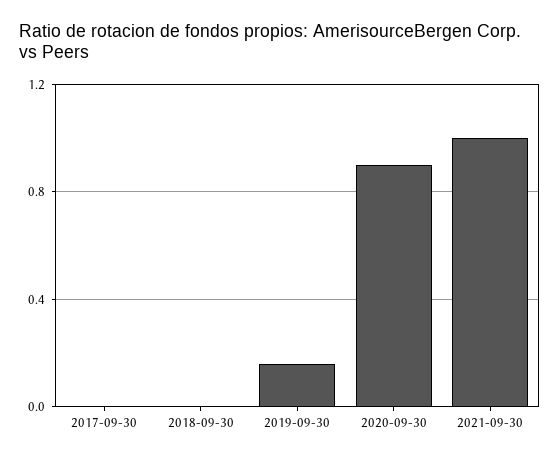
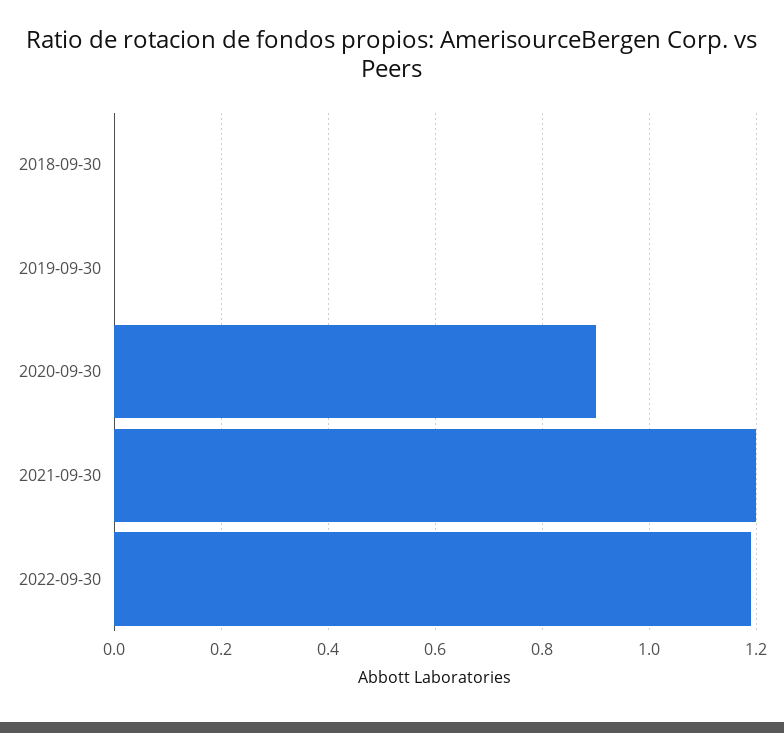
2017-09-30: 0 -> none
2019-09-30: 0.15 -> 0
2021-09-30: 1 -> 1.2
2022-09-30: none -> 1.2

